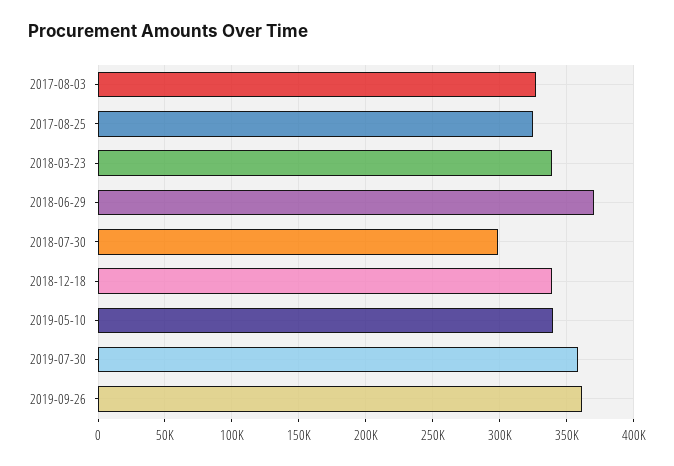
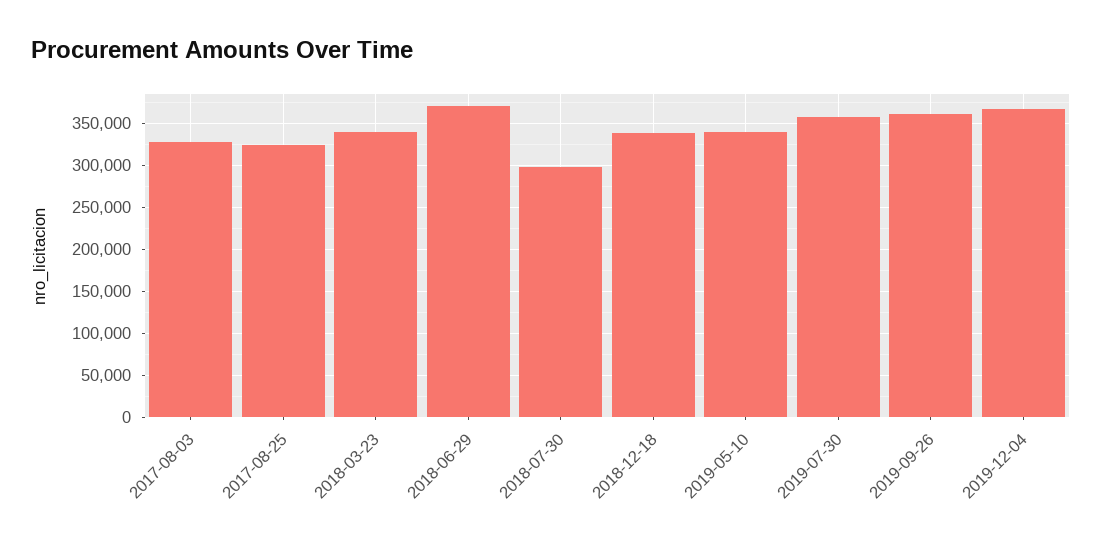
2019-12-04: none -> 370000

